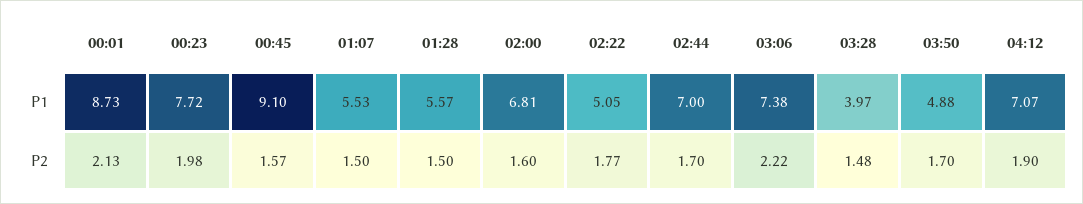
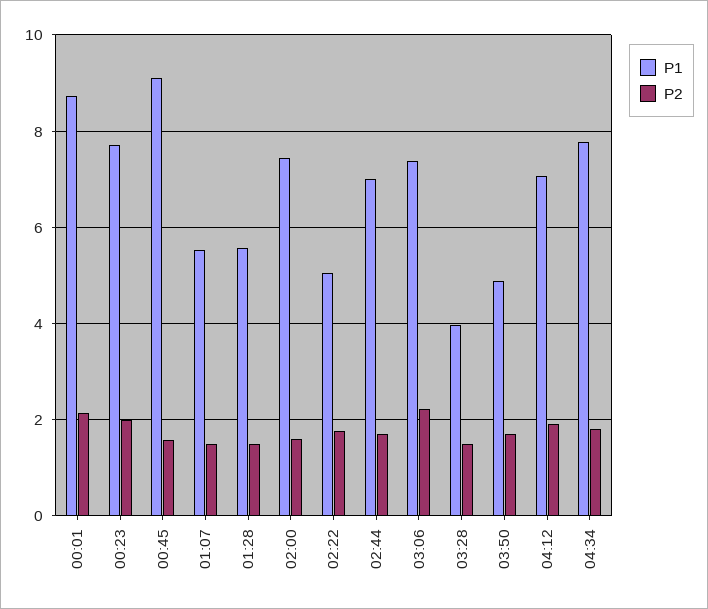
P1, 02:00: 6.81 -> 7.4
P1, 04:34: none -> 7.8
P2, 04:34: none -> 1.8

